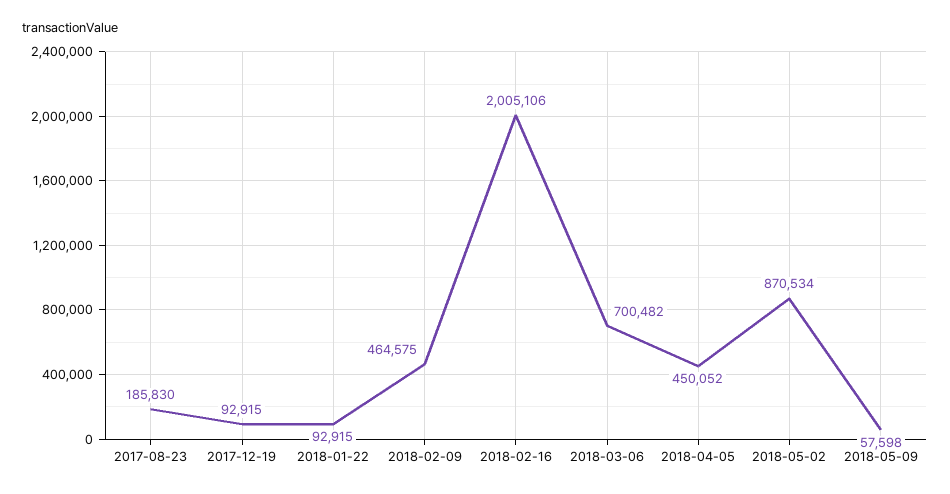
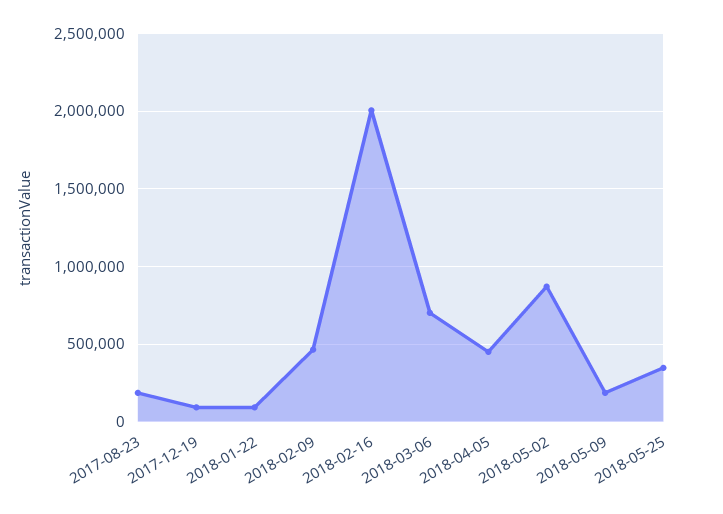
2018-05-09: 57598 -> 200000
2018-05-25: none -> 350000

